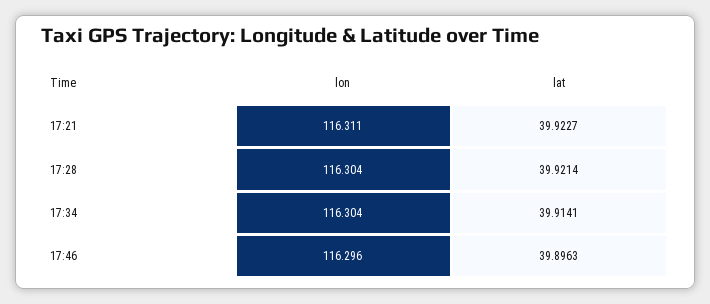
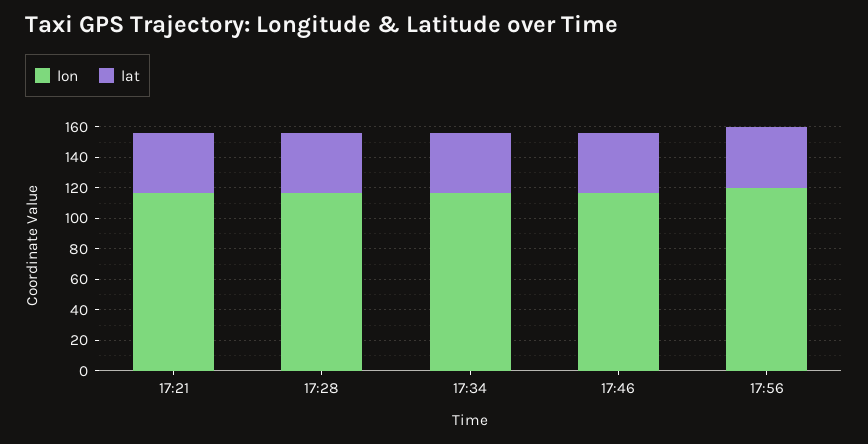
lon, 17:56: none -> 120
lat, 17:56: none -> 40

